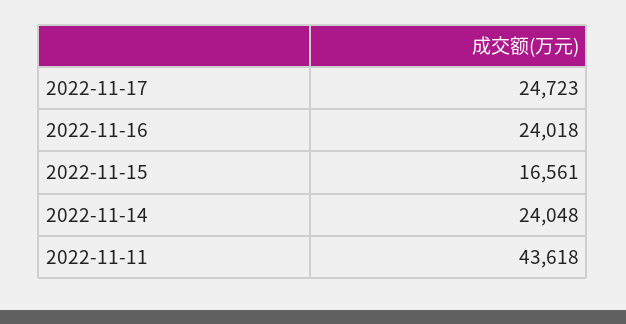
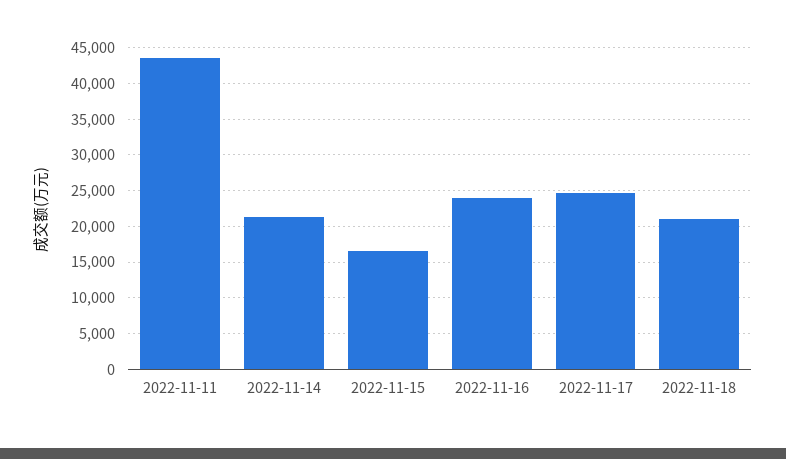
2022-11-14: 24048 -> 21000
2022-11-18: none -> 21000

